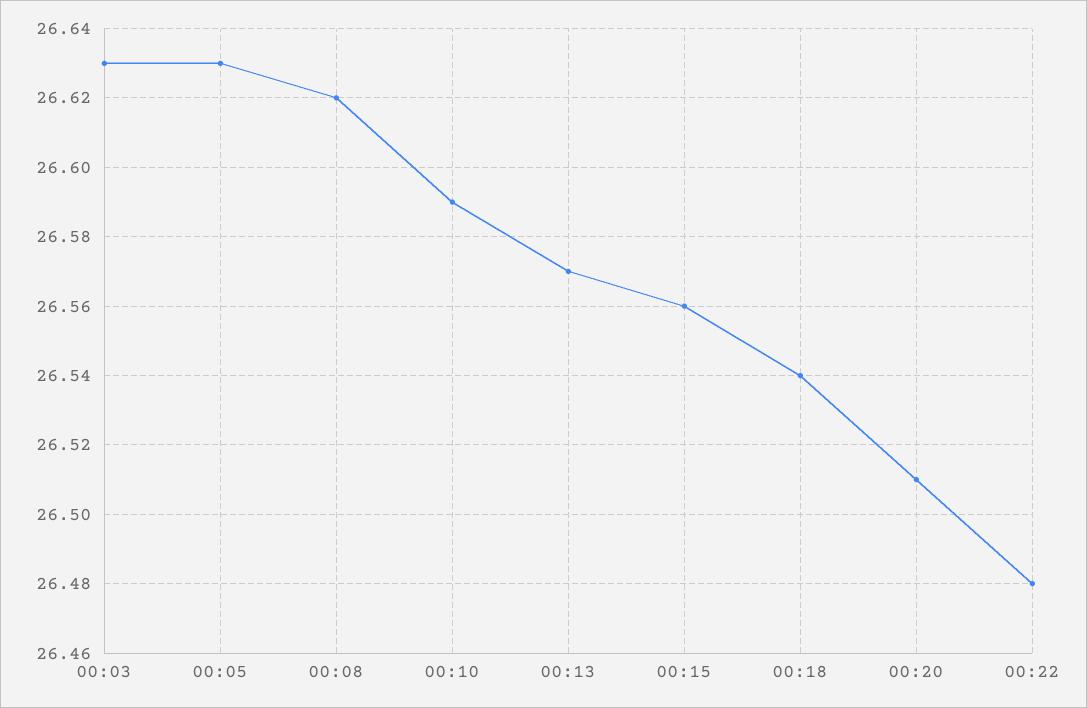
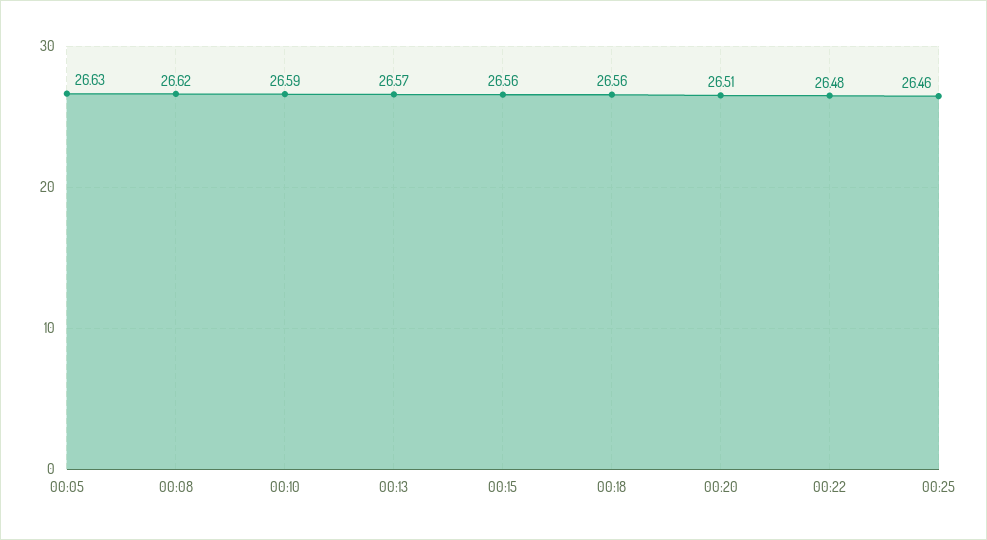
00:03: 26.63 -> none
00:18: 26.54 -> 26.56
00:25: none -> 26.46

